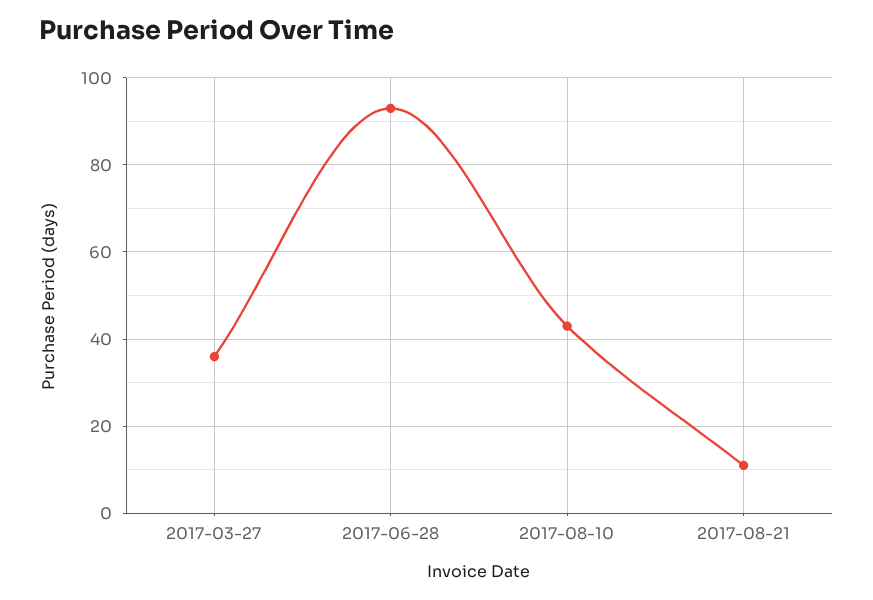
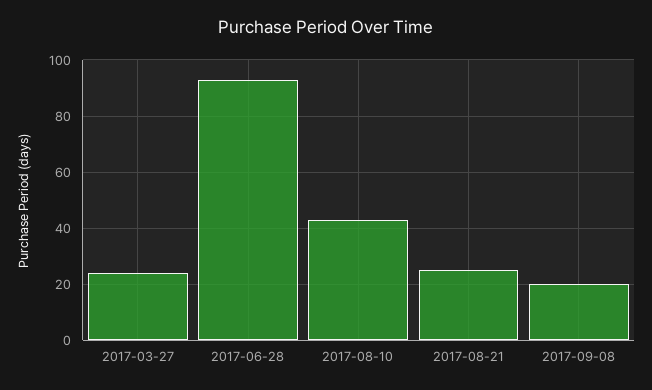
2017-03-27: 35 -> 25
2017-08-21: 10 -> 25
2017-09-08: none -> 20

